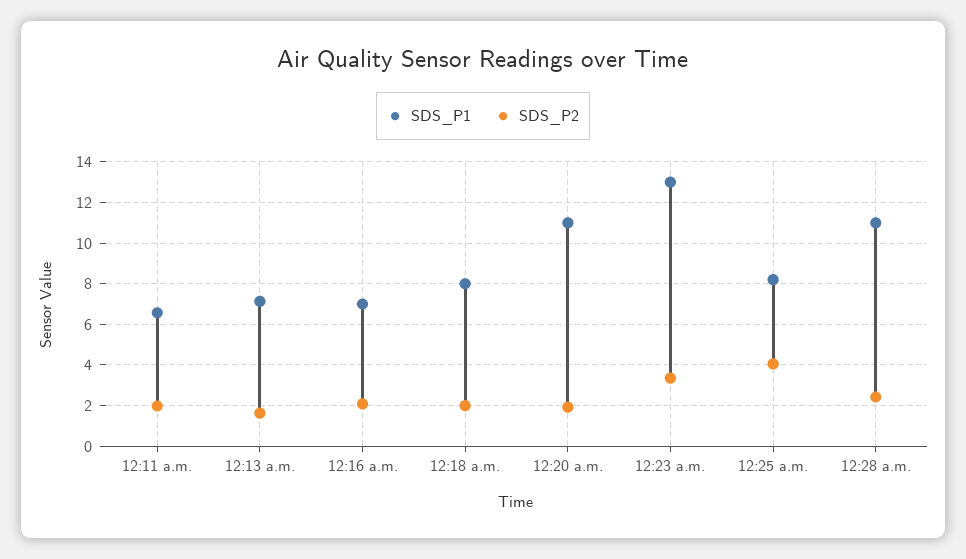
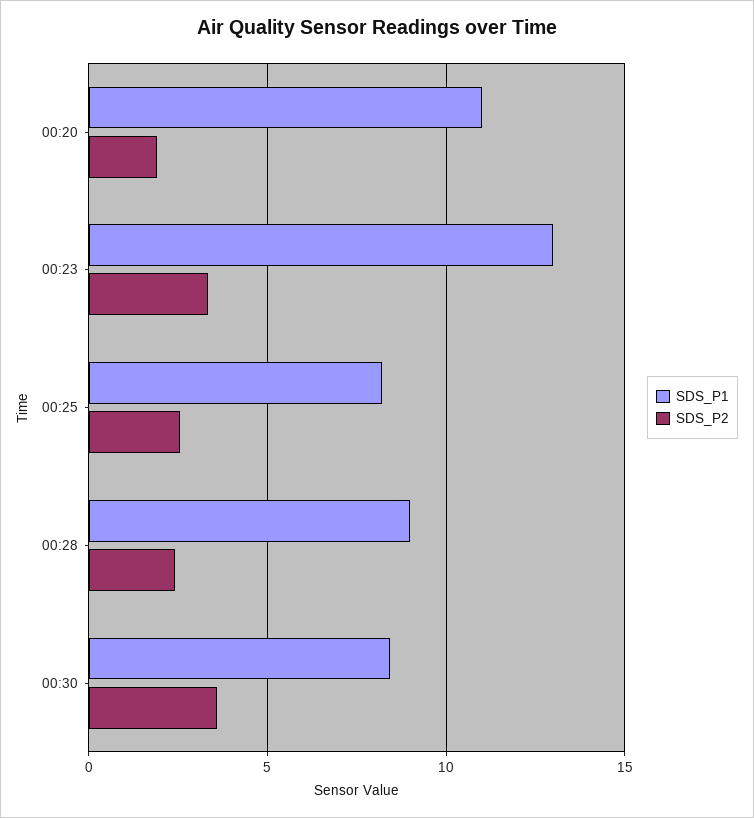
SDS_P1, 12:11 a.m.: 6.5 -> none
SDS_P2, 12:11 a.m.: 2 -> none
SDS_P1, 12:13 a.m.: 7 -> none
SDS_P2, 12:13 a.m.: 1.5 -> none
SDS_P1, 12:16 a.m.: 7 -> none
SDS_P2, 12:16 a.m.: 2 -> none
SDS_P1, 12:18 a.m.: 8 -> none
SDS_P2, 12:18 a.m.: 2 -> none
SDS_P2, 12:25 a.m.: 4 -> 2.5
SDS_P1, 12:28 a.m.: 11 -> 9
SDS_P1, 00:30: none -> 8.5
SDS_P2, 00:30: none -> 3.5

